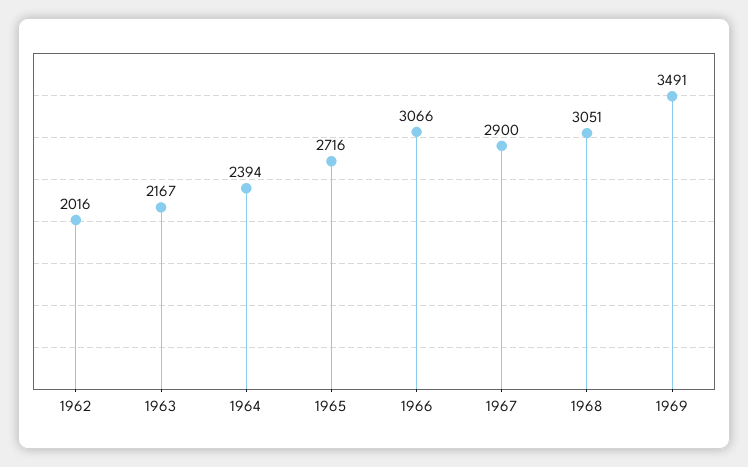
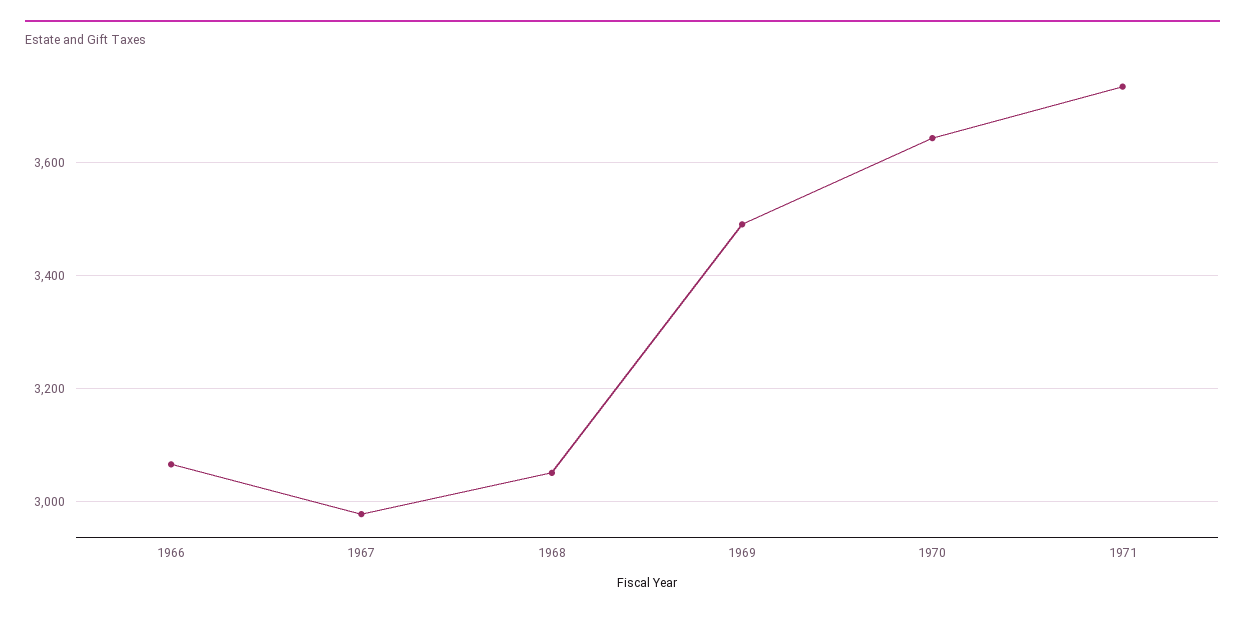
1962: 2016 -> none
1963: 2167 -> none
1964: 2394 -> none
1965: 2716 -> none
1967: 2900 -> 2980
1970: none -> 3640
1971: none -> 3740

